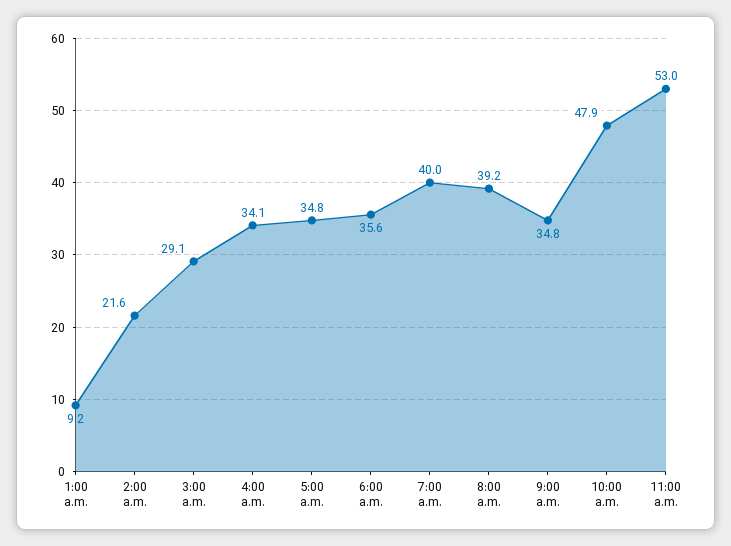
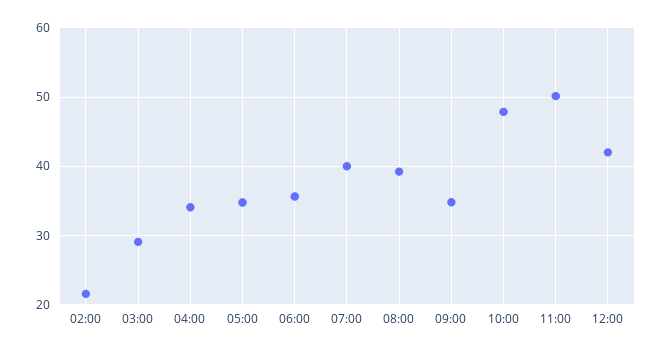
1:00 a.m.: 9.2 -> none
11:00 a.m.: 53 -> 50
12:00: none -> 42

